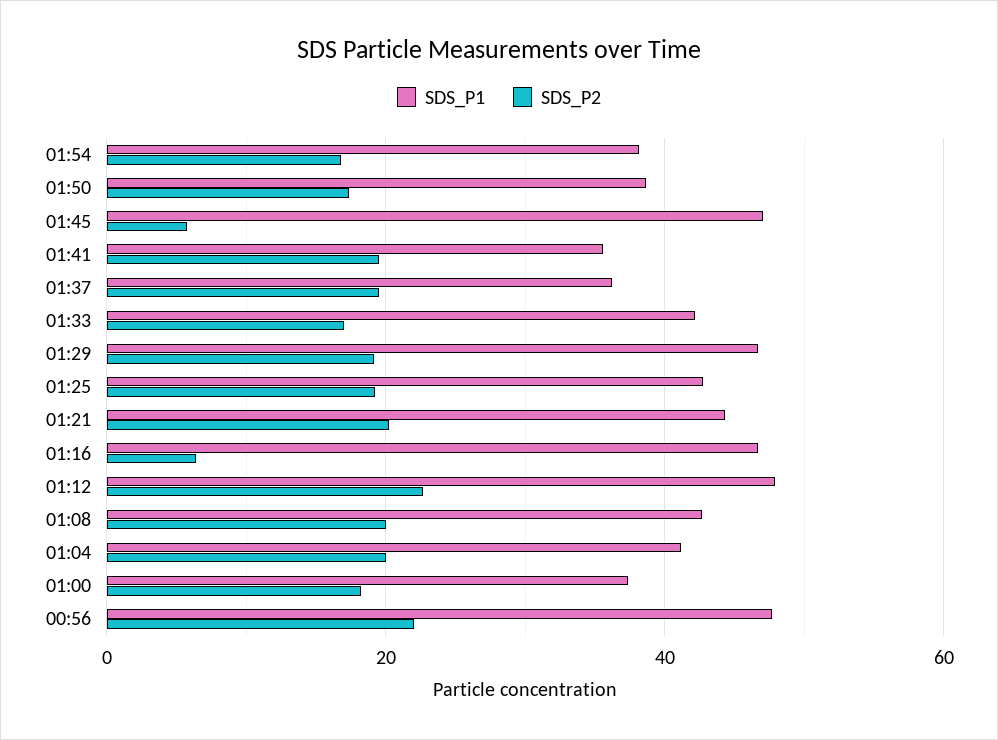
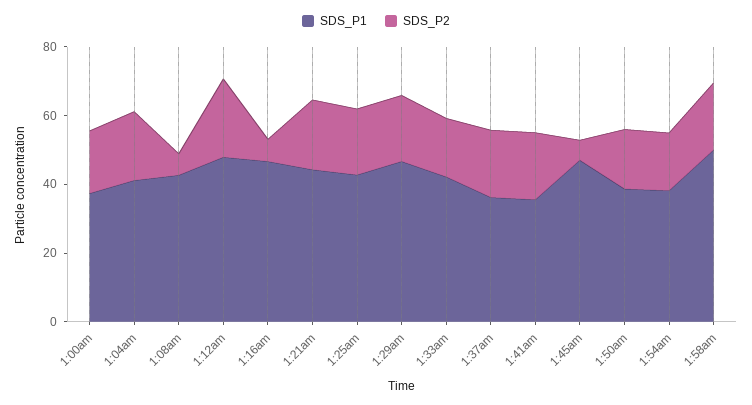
SDS_P2, 01:08: 20 -> 5
SDS_P1, 00:56: 48 -> none
SDS_P2, 00:56: 22 -> none
SDS_P1, 1:58am: none -> 50
SDS_P2, 1:58am: none -> 20

